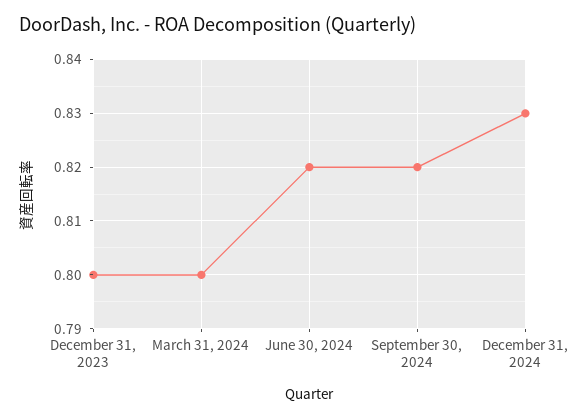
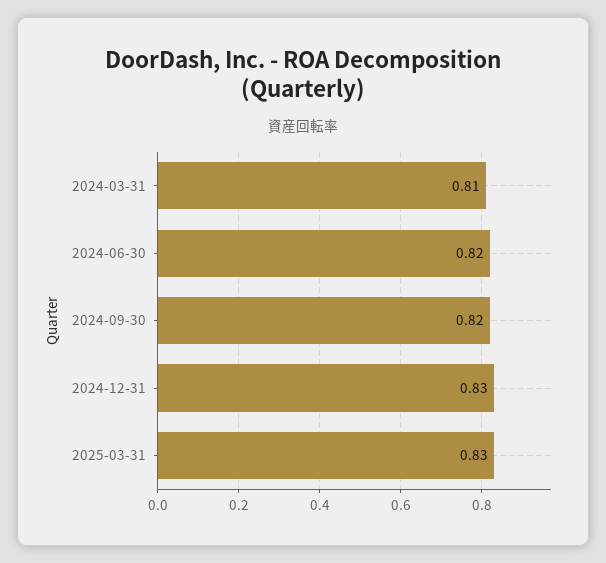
December 31, 2023: 0.8 -> none
March 31, 2024: 0.8 -> 0.81
2025-03-31: none -> 0.83

